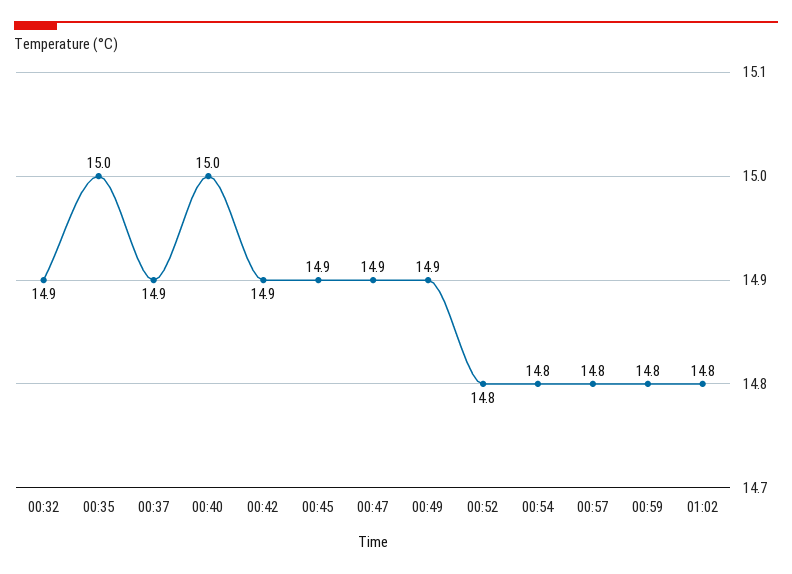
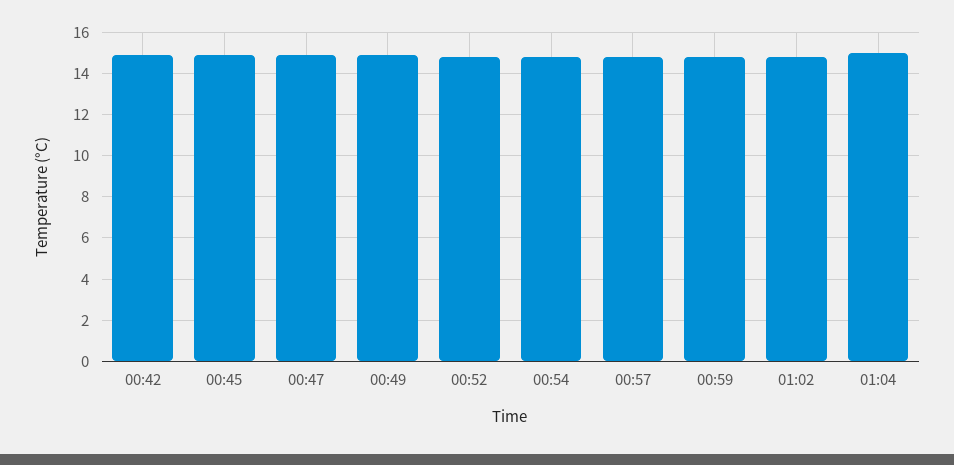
00:32: 14.9 -> none
00:35: 15 -> none
00:37: 14.9 -> none
00:40: 15 -> none
01:04: none -> 15

